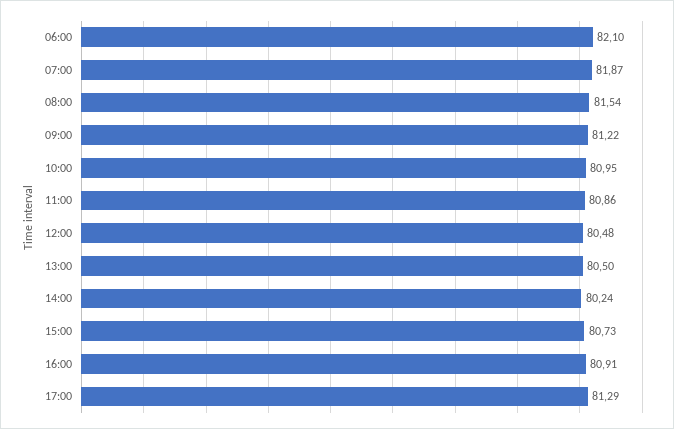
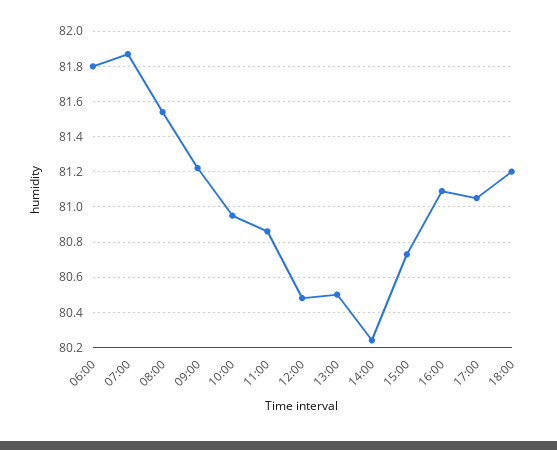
06:00: 82.1 -> 81.8
16:00: 80.91 -> 81.1
17:00: 81.29 -> 81.05
18:00: none -> 81.2

